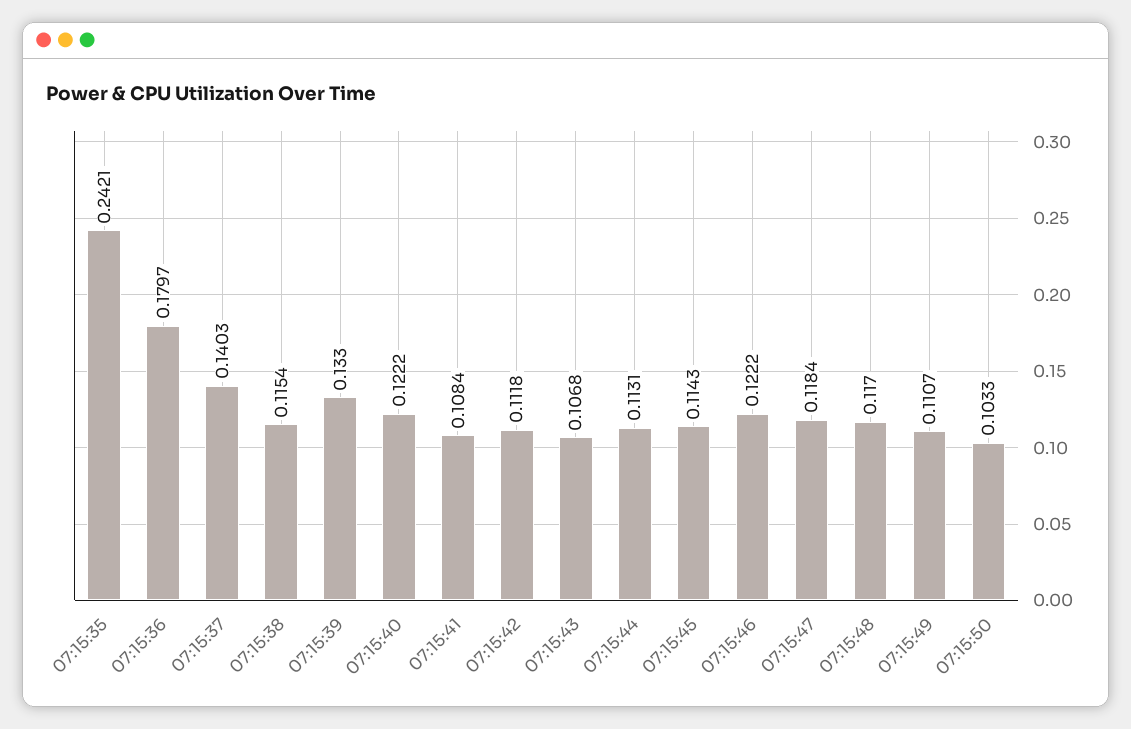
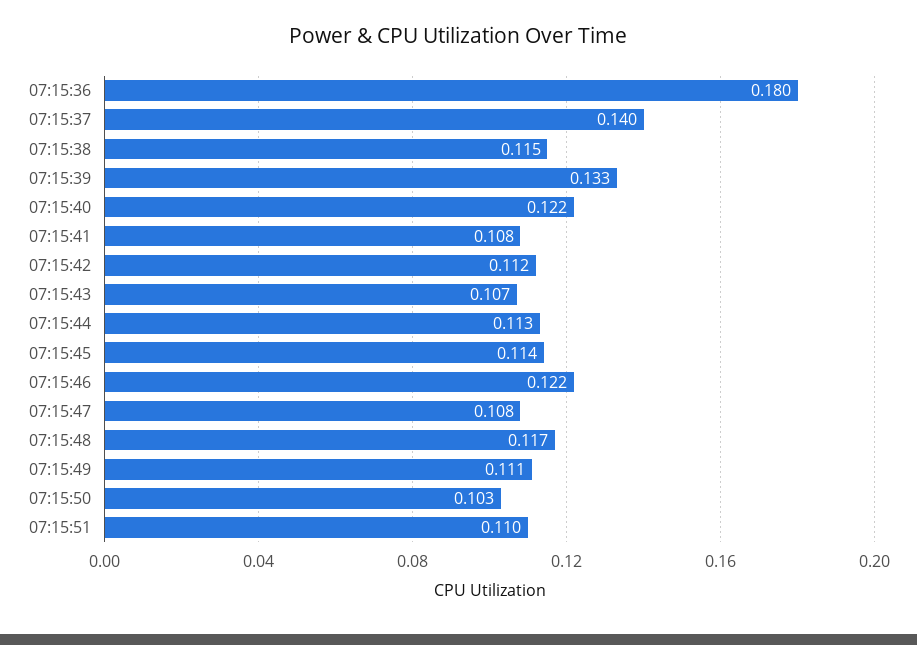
07:15:35: 0.2421 -> none
07:15:47: 0.1184 -> 0.108
07:15:51: none -> 0.11

